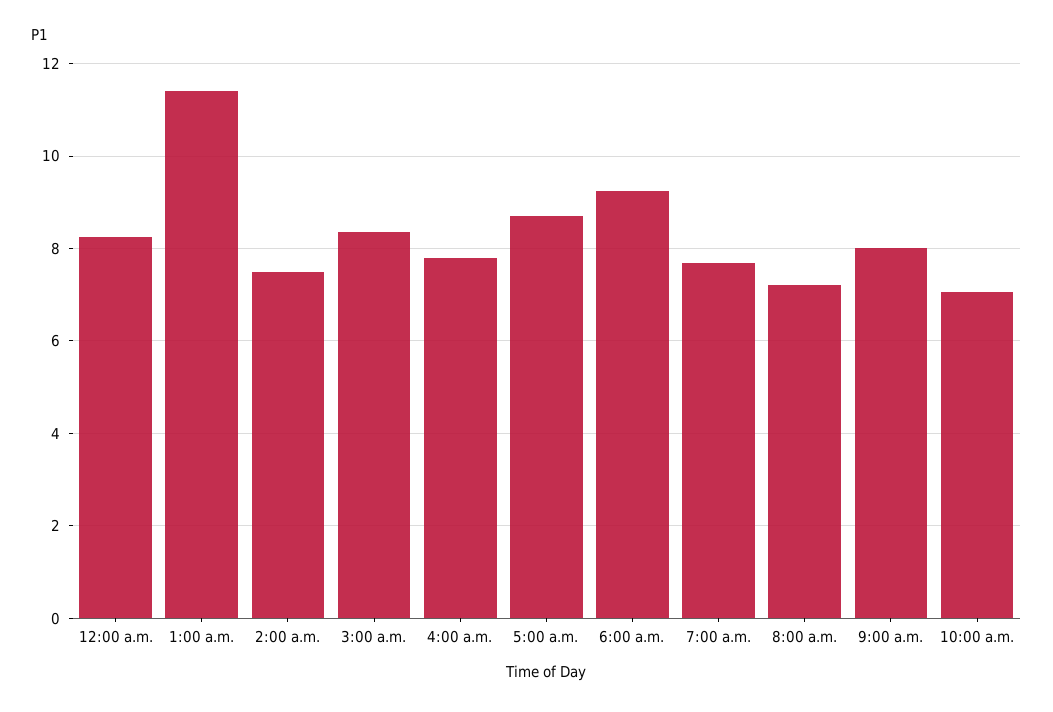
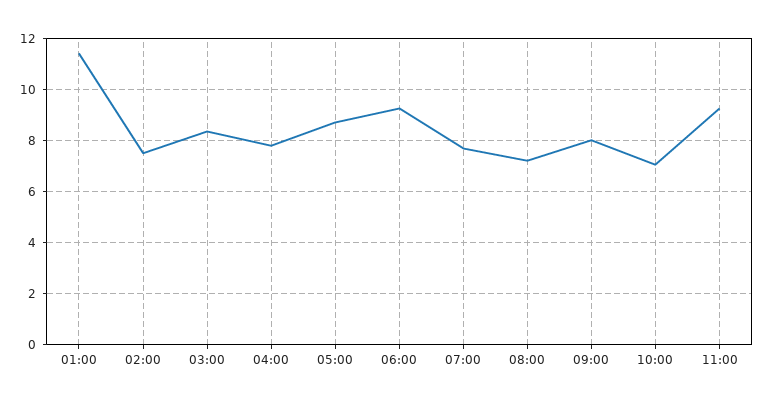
12:00 a.m.: 8.2 -> none
11:00: none -> 9.25

